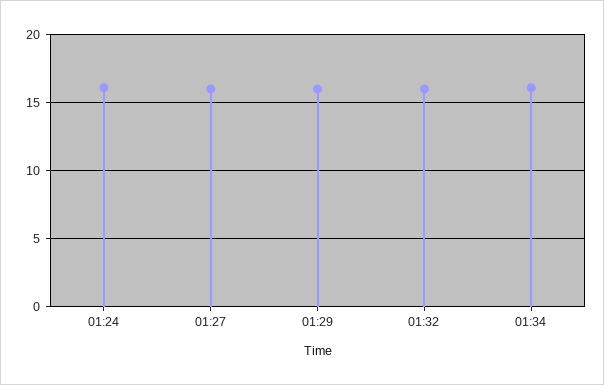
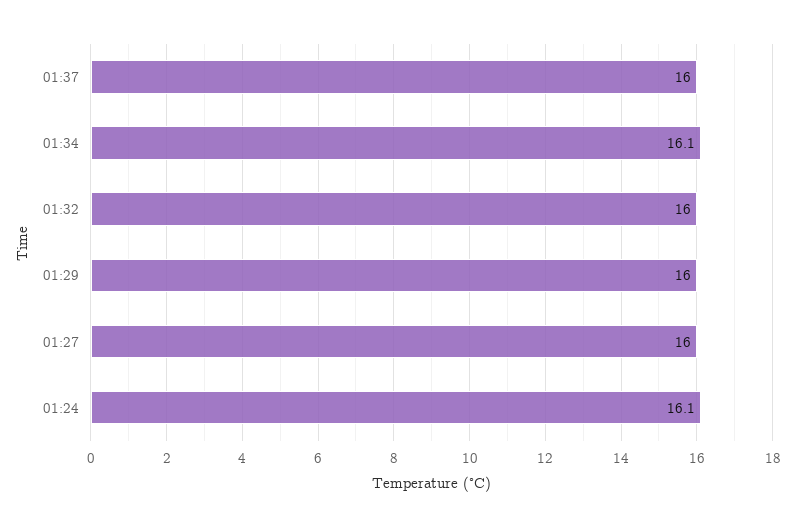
01:37: none -> 16

